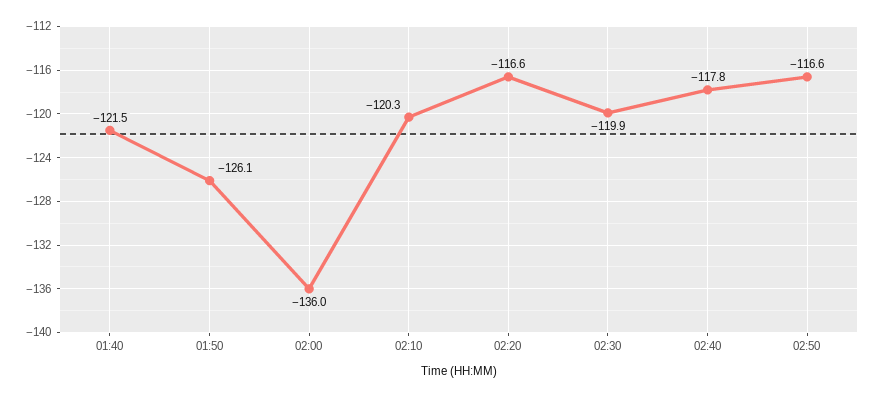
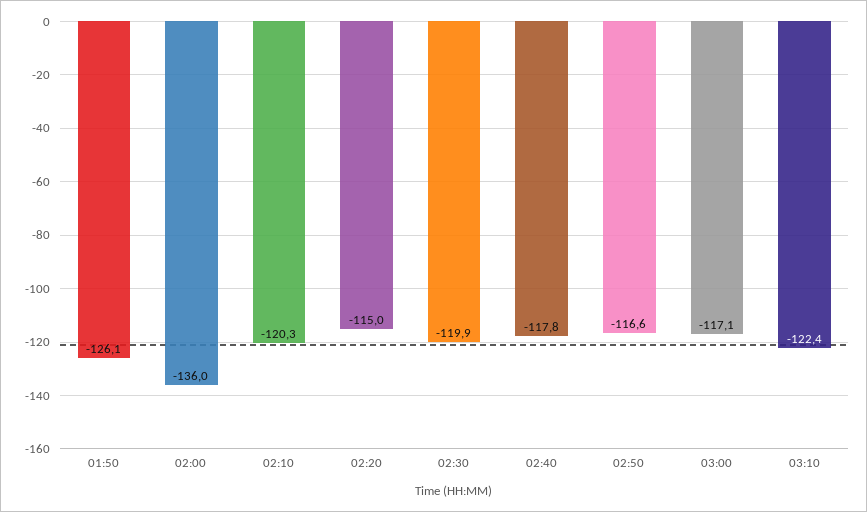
01:40: -121.5 -> none
02:20: -116.6 -> -115
03:00: none -> -117.1
03:10: none -> -122.4

